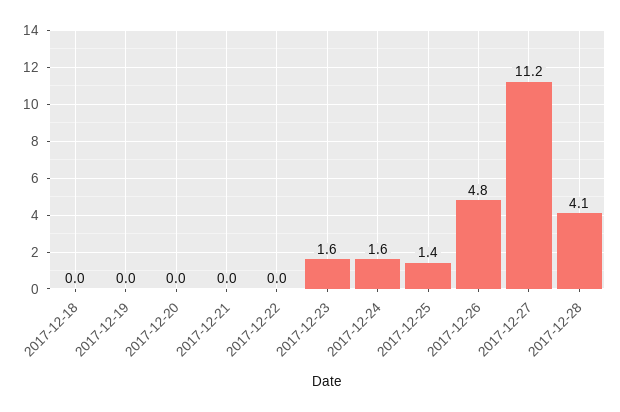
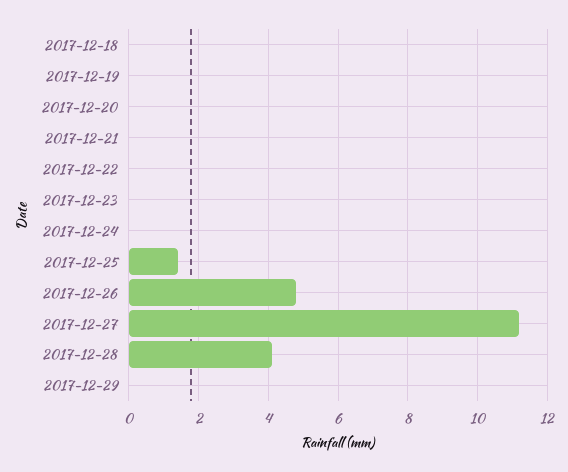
2017-12-23: 1.6 -> 0
2017-12-24: 1.6 -> 0
2017-12-29: none -> 0

